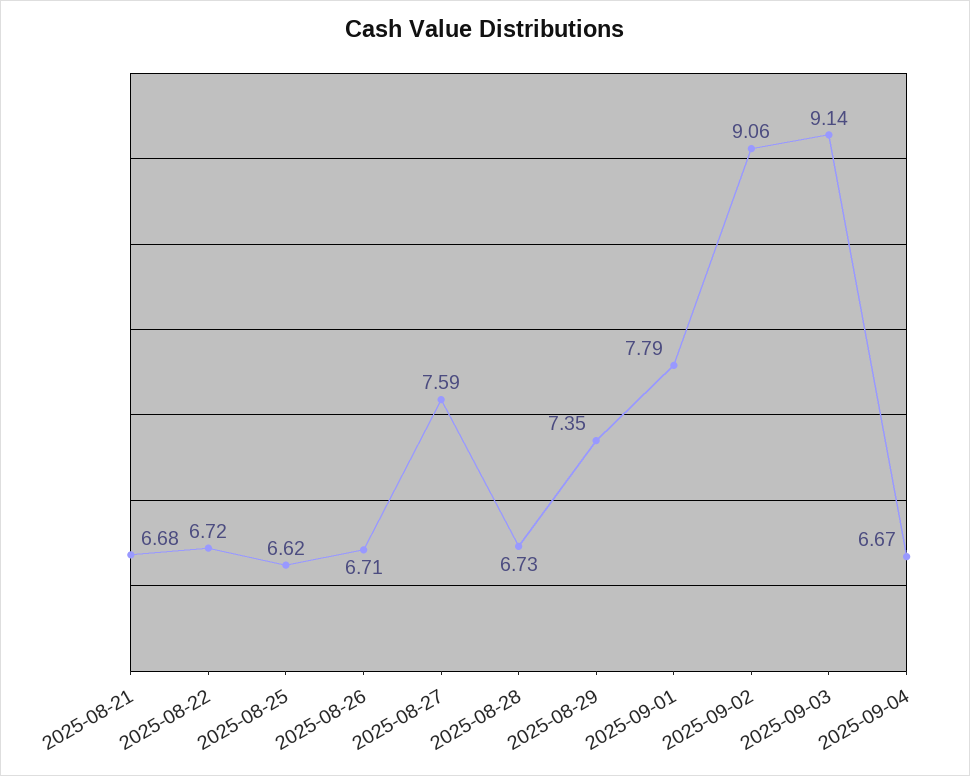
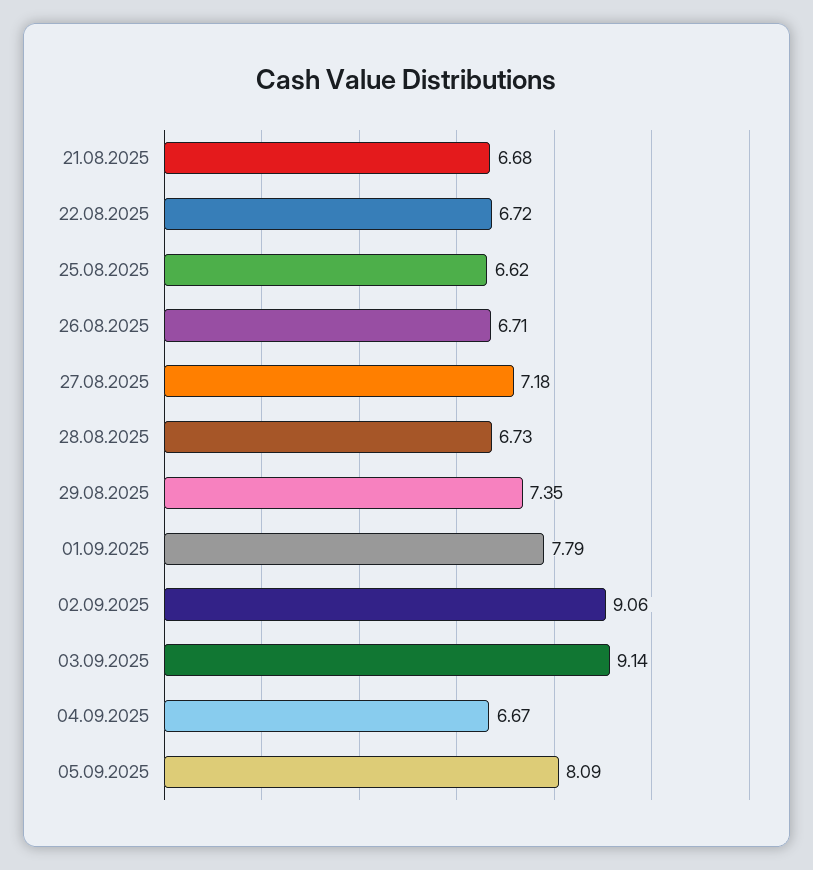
2025-08-27: 7.59 -> 7.18
05.09.2025: none -> 8.09

